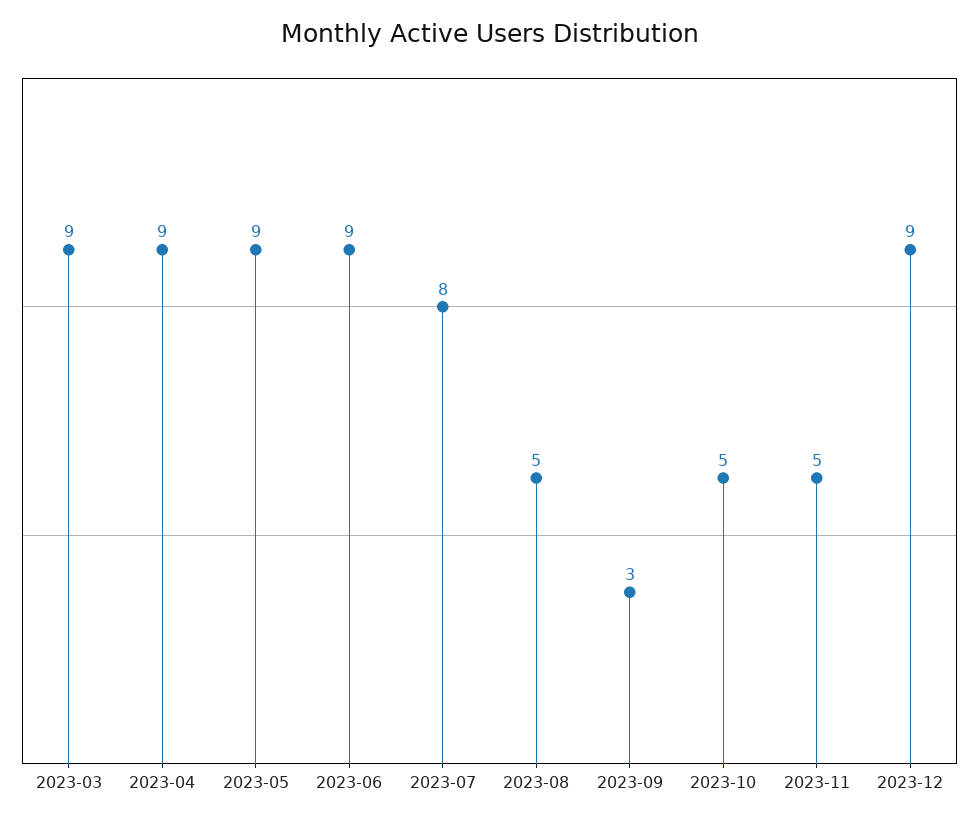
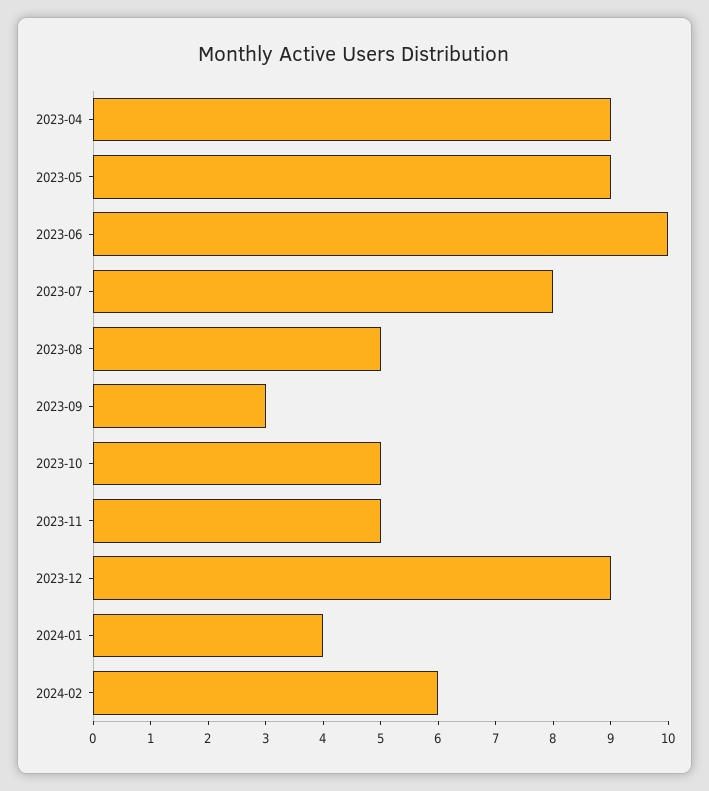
2023-03: 9 -> none
2023-06: 9 -> 10
2024-01: none -> 4
2024-02: none -> 6

